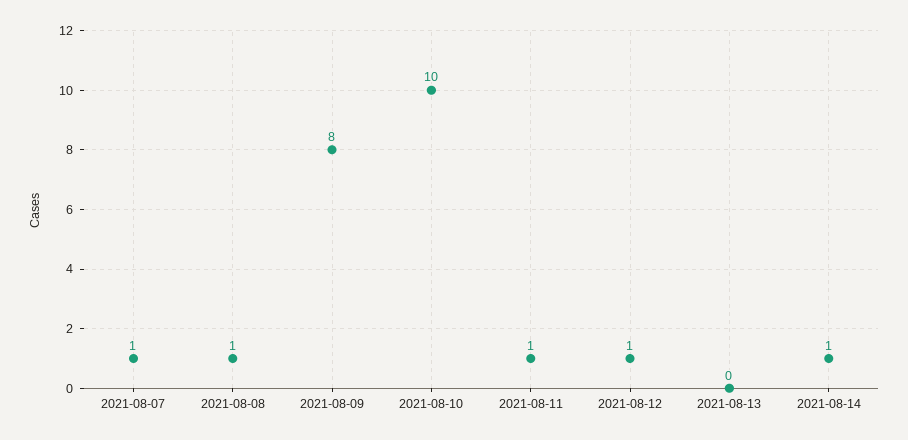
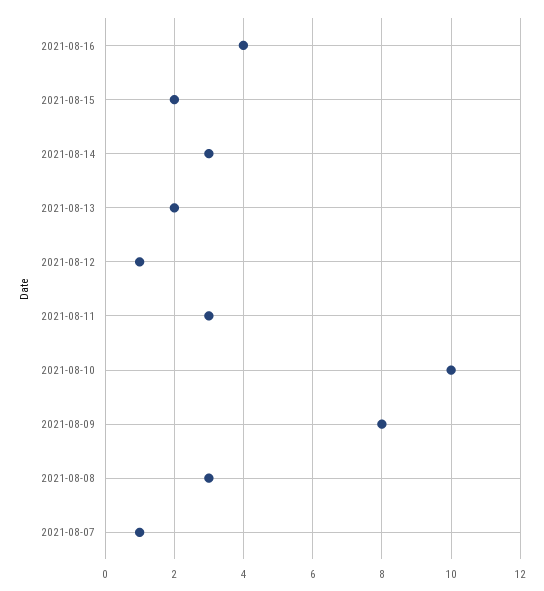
2021-08-08: 1 -> 3
2021-08-11: 1 -> 3
2021-08-13: 0 -> 2
2021-08-14: 1 -> 3
2021-08-16: none -> 4
2021-08-15: none -> 2

